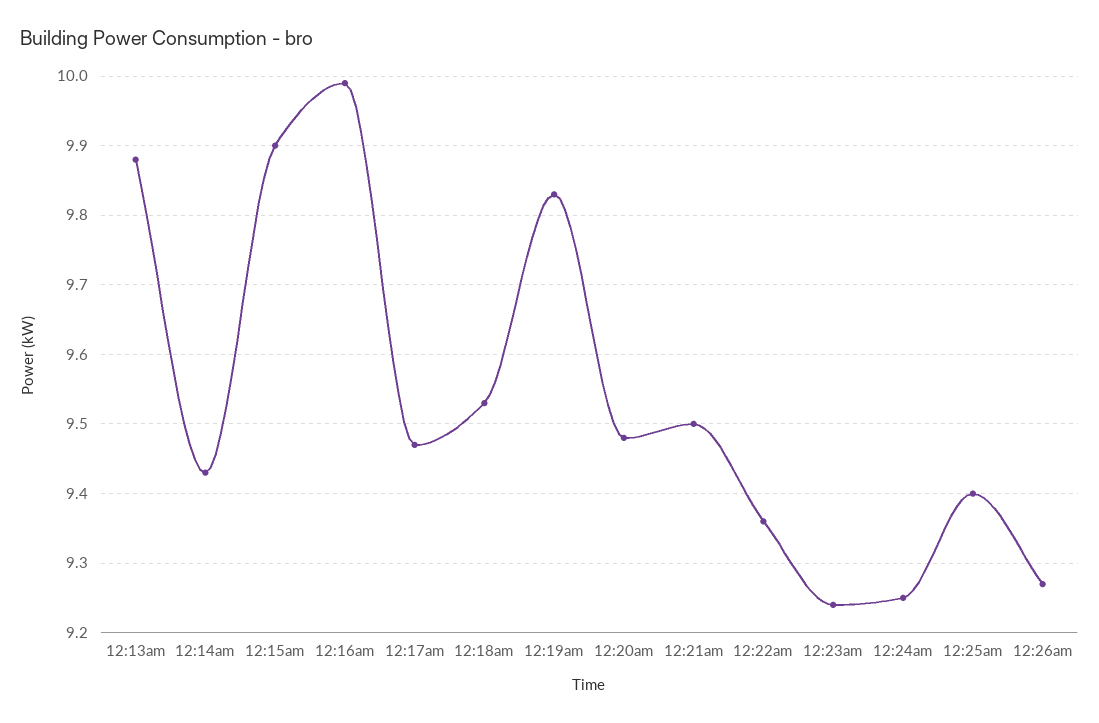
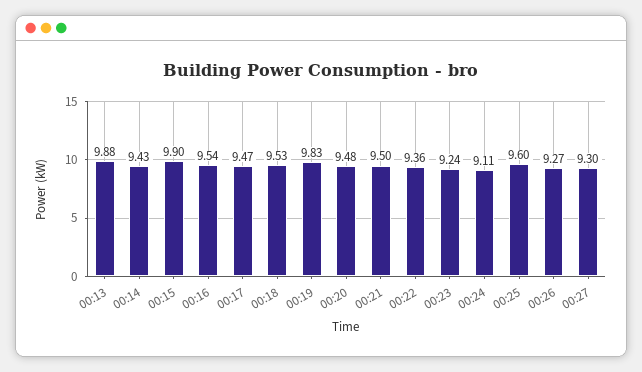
12:16am: 9.99 -> 9.54
12:24am: 9.25 -> 9.11
12:25am: 9.4 -> 9.6
00:27: none -> 9.3

